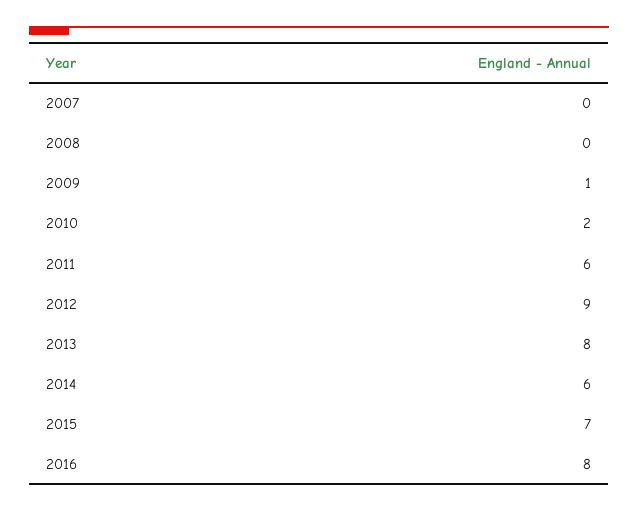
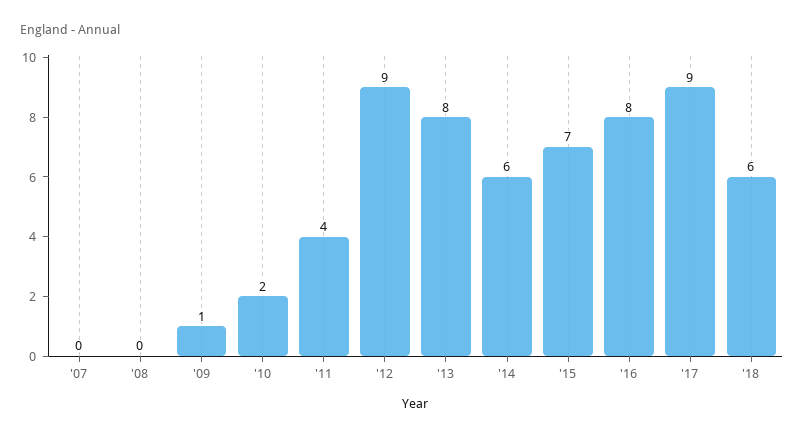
2011: 6 -> 4
'17: none -> 9
'18: none -> 6

